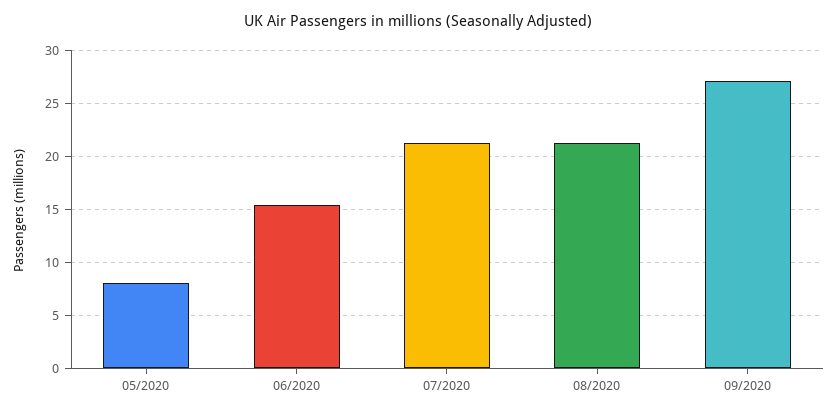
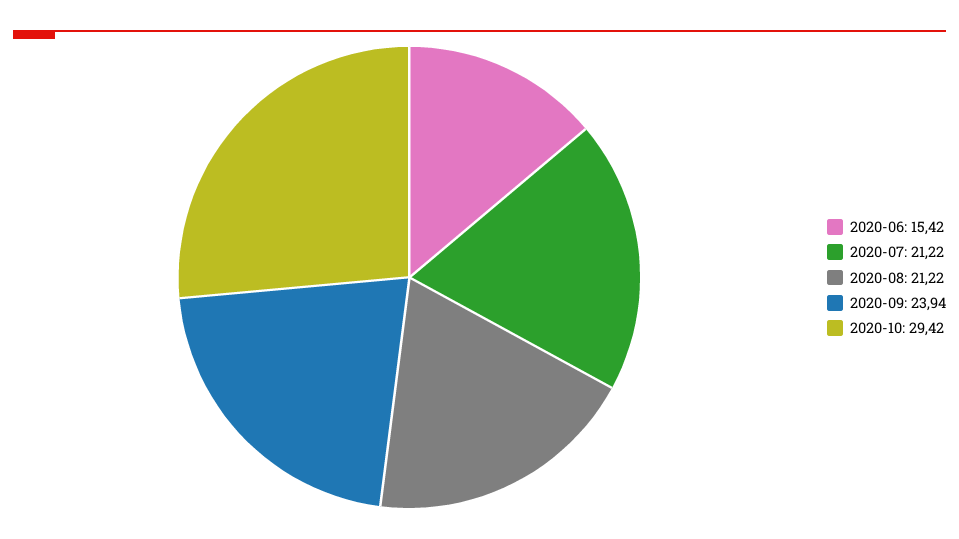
05/2020: 8 -> none
09/2020: 27 -> 23.94
2020-10: none -> 29.42

